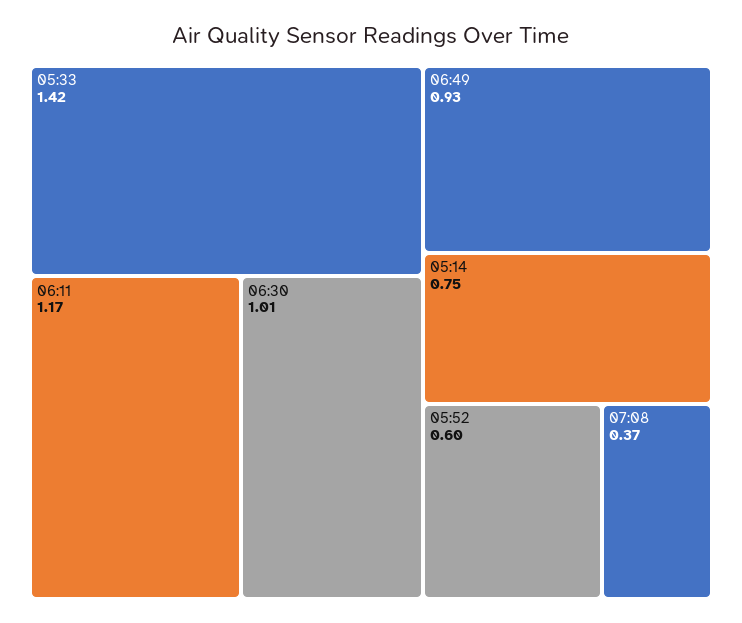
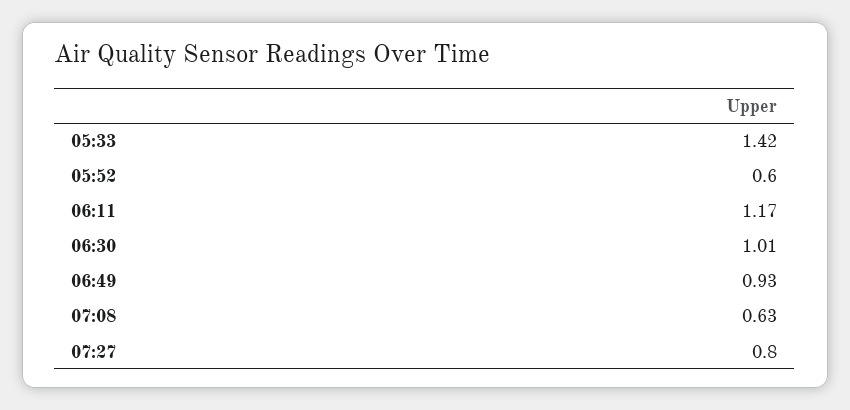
05:14: 0.75 -> none
07:08: 0.37 -> 0.63
07:27: none -> 0.8

